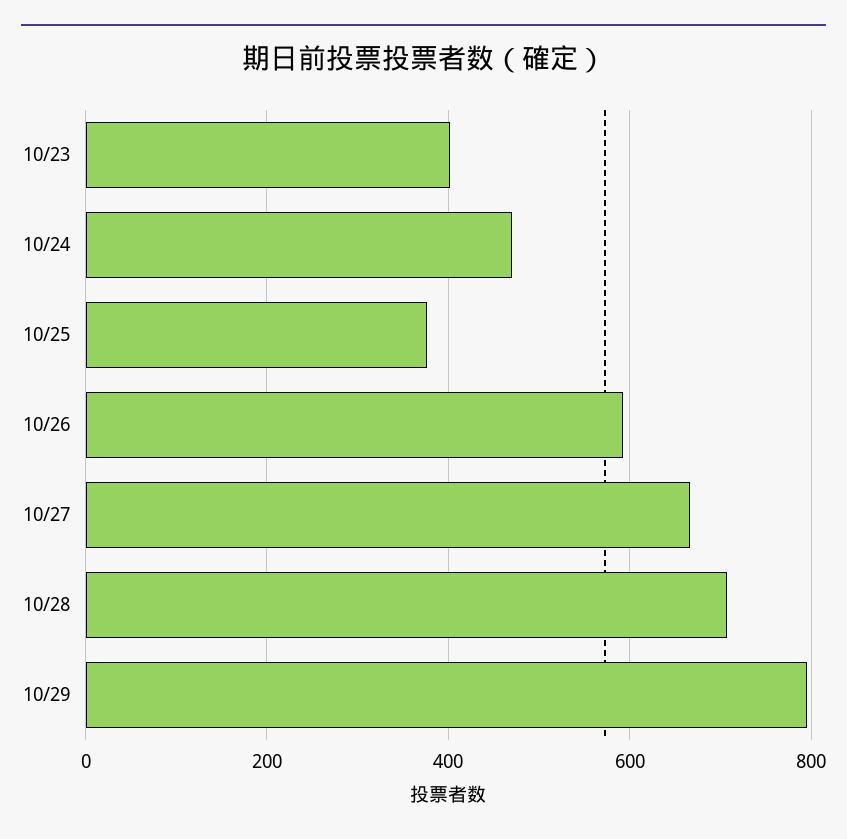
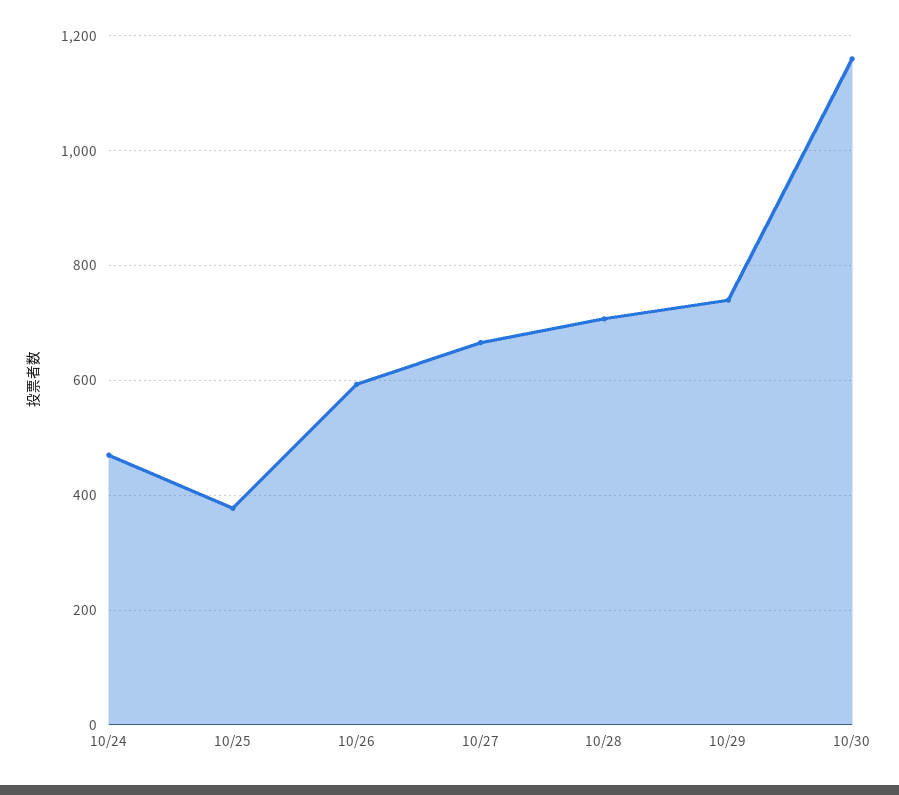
10/23: 400 -> none
10/29: 800 -> 740
10/30: none -> 1160

